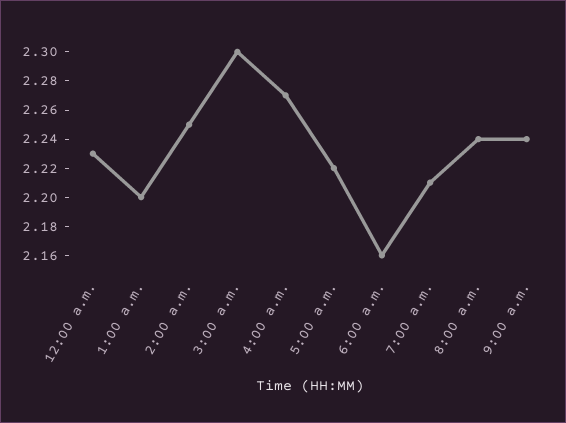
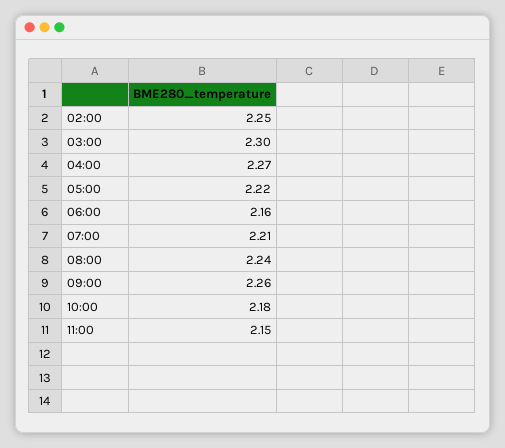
12:00 a.m.: 2.23 -> none
1:00 a.m.: 2.2 -> none
9:00 a.m.: 2.24 -> 2.26
10:00: none -> 2.18
11:00: none -> 2.15

